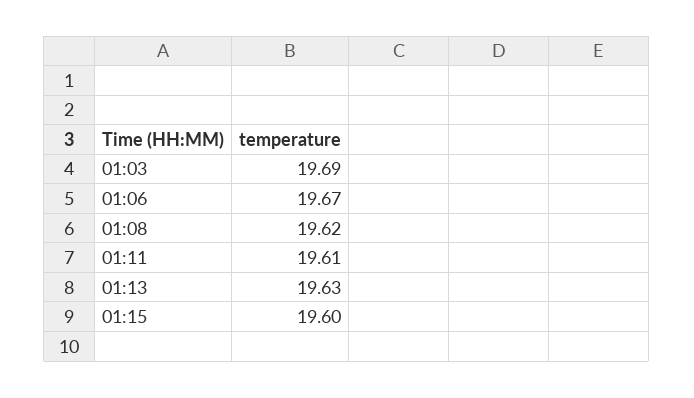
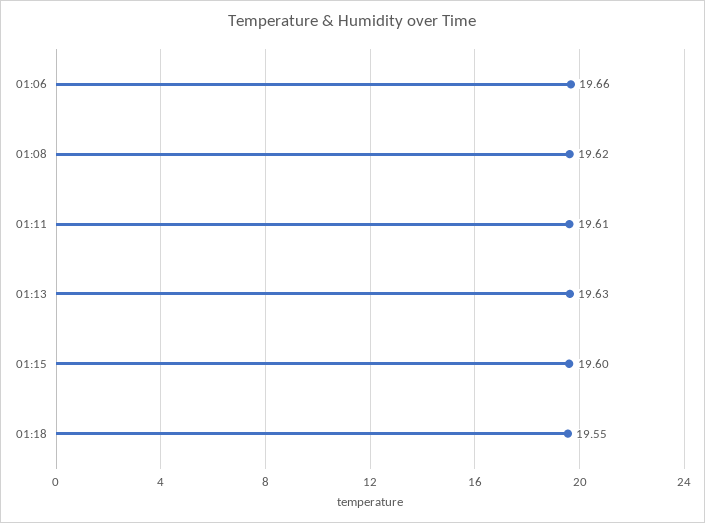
01:03: 19.69 -> none
01:06: 19.67 -> 19.66
01:18: none -> 19.55

